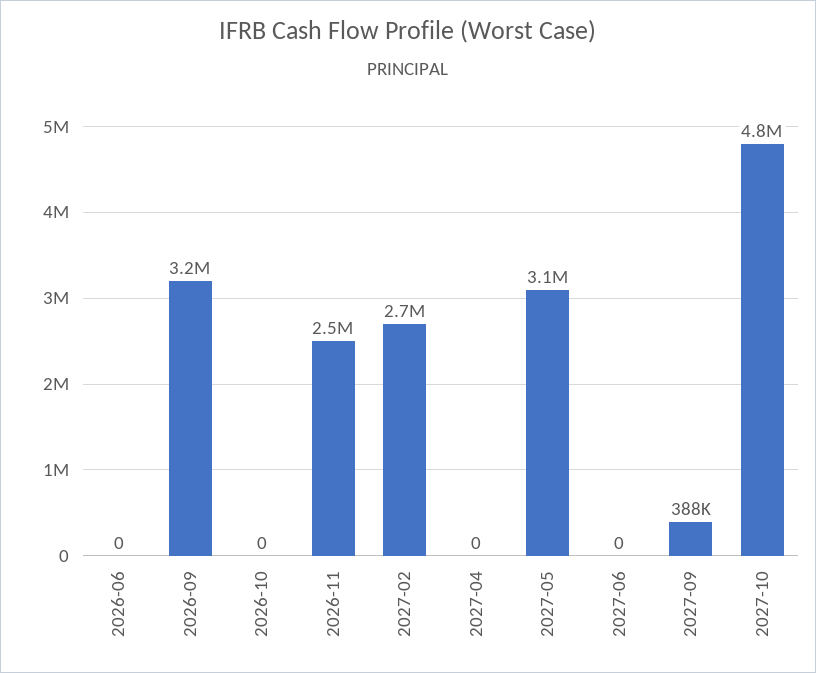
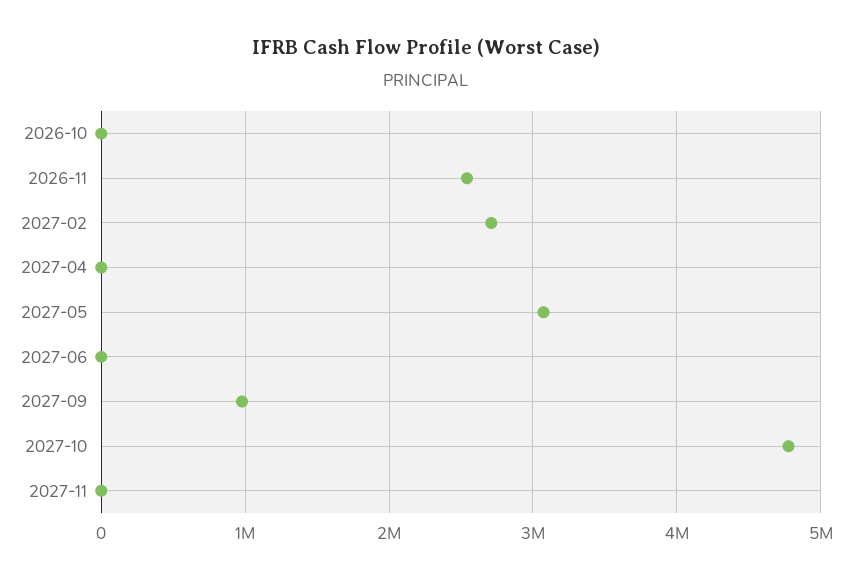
2026-06: 0 -> none
2026-09: 3200000 -> none
2027-09: 388000 -> 1000000
2027-11: none -> 0

